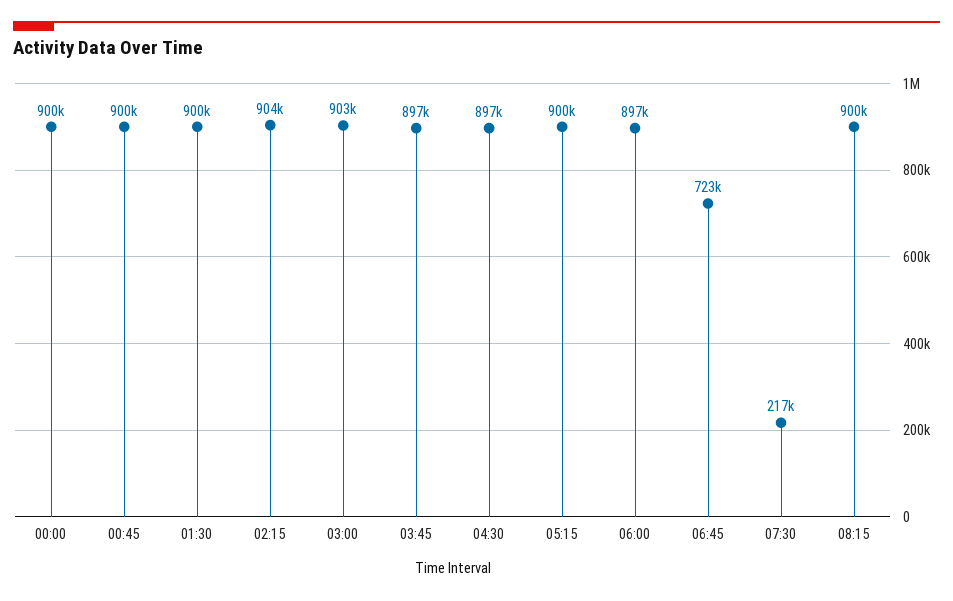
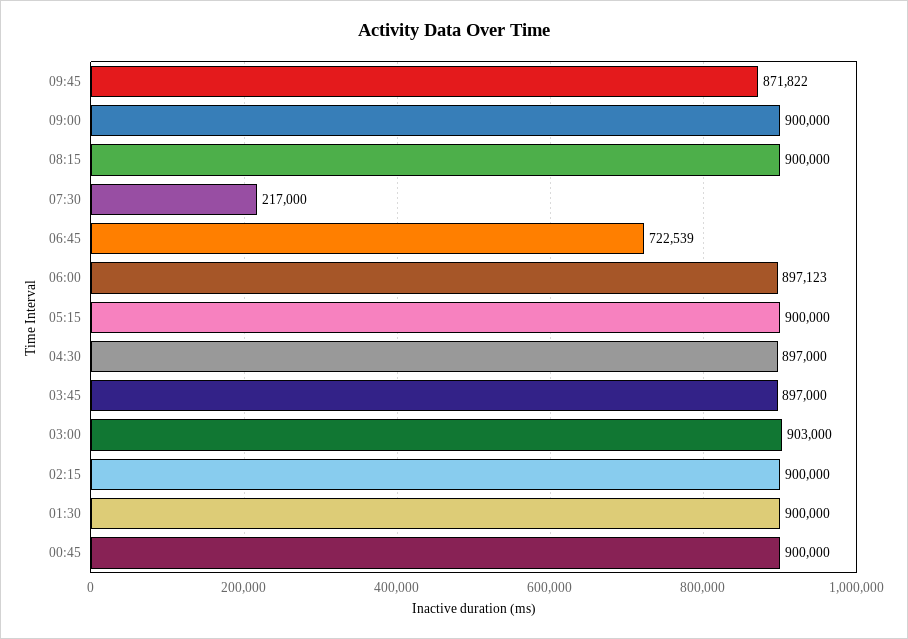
00:00: 900000 -> none
02:15: 904000 -> 900000
09:45: none -> 871822
09:00: none -> 900000

